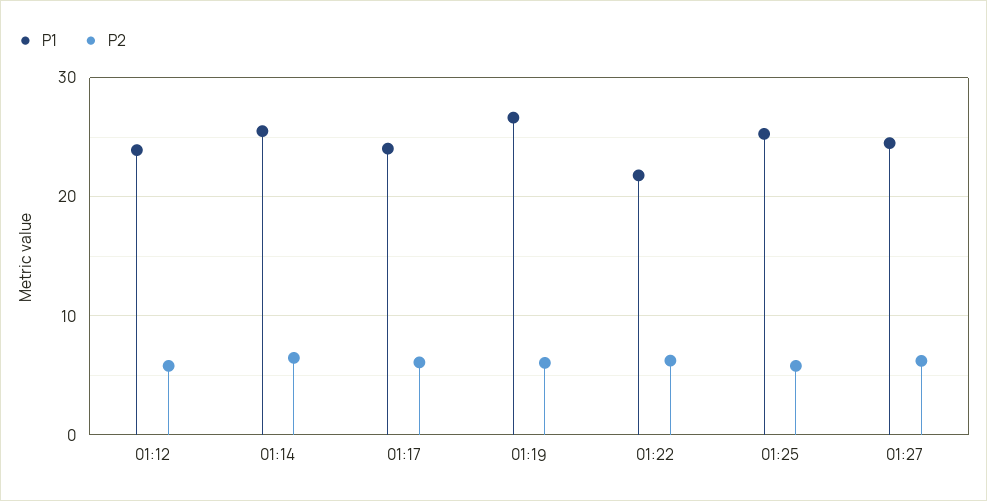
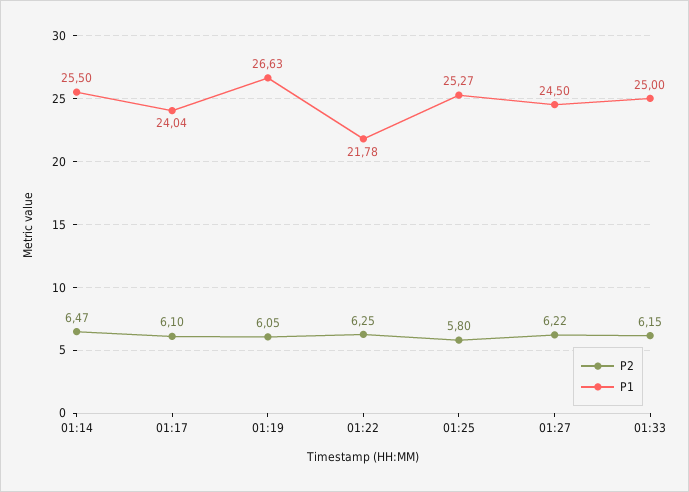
P1, 01:12: 24 -> none
P2, 01:12: 6 -> none
P2, 01:33: none -> 6.15
P1, 01:33: none -> 25

